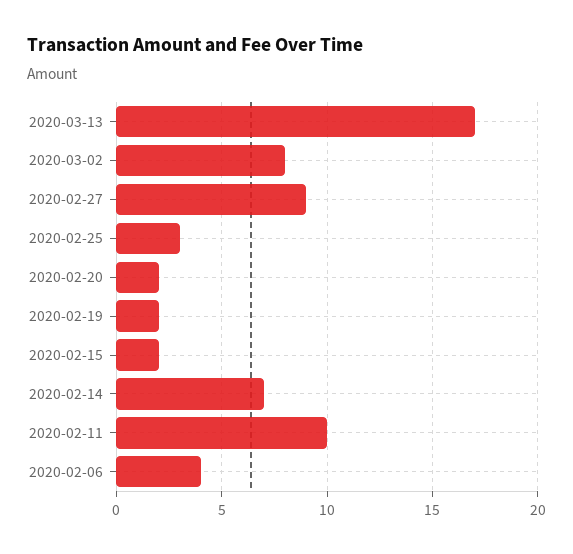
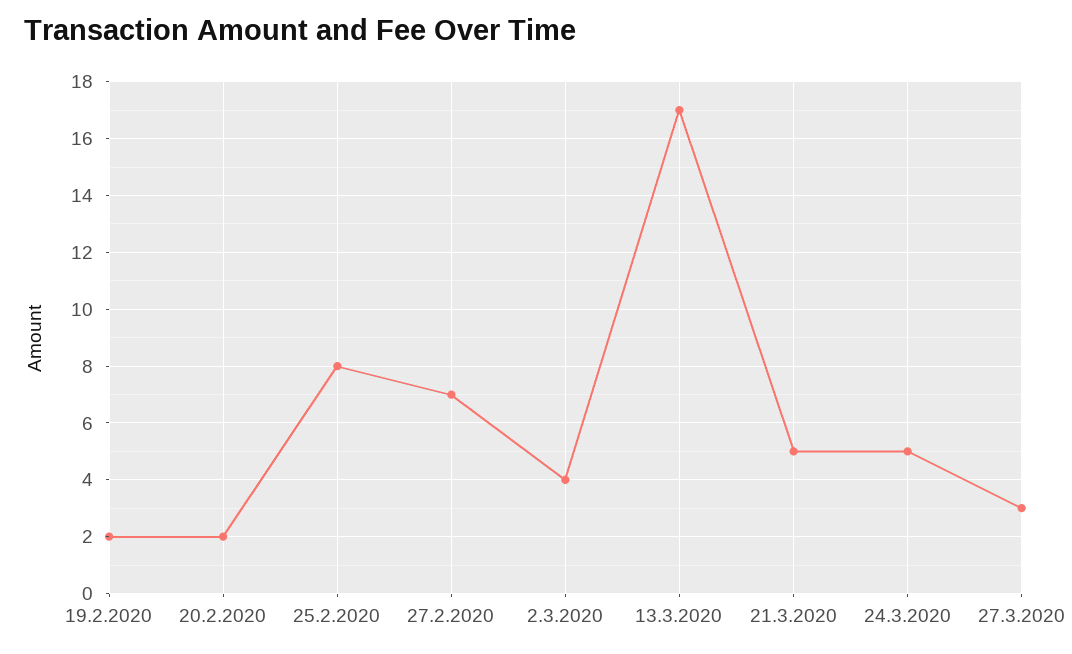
2020-03-02: 8 -> 4
2020-02-27: 9 -> 7
2020-02-25: 3 -> 8
2020-02-15: 2 -> none
2020-02-14: 7 -> none
2020-02-11: 10 -> none
2020-02-06: 4 -> none
21.3.2020: none -> 5
24.3.2020: none -> 5
27.3.2020: none -> 3

